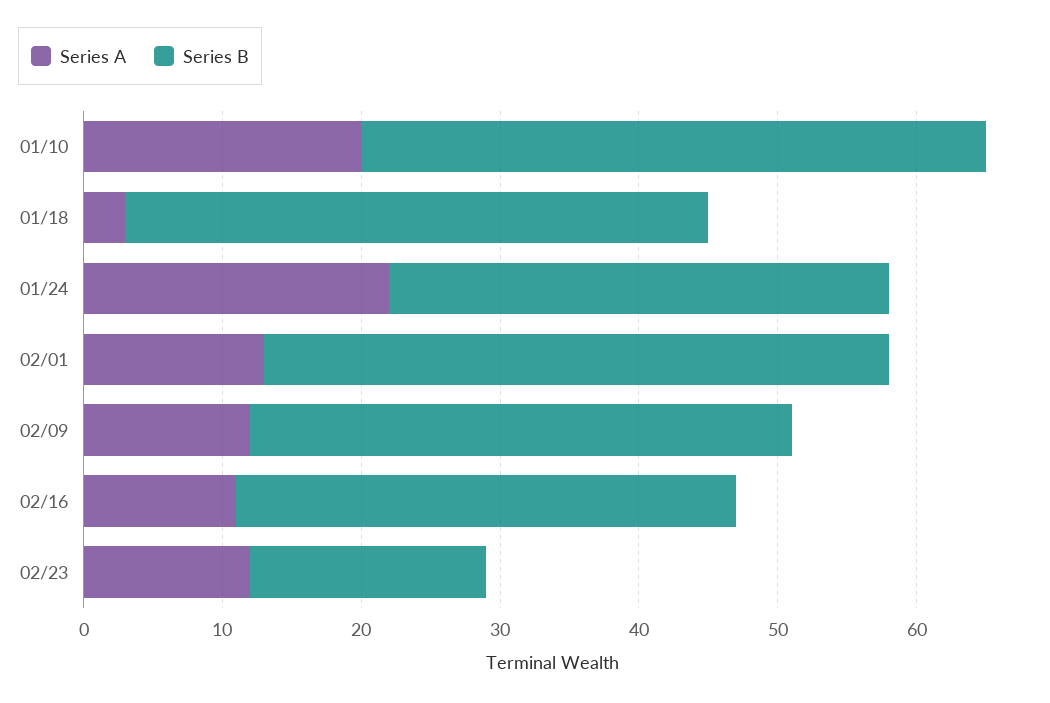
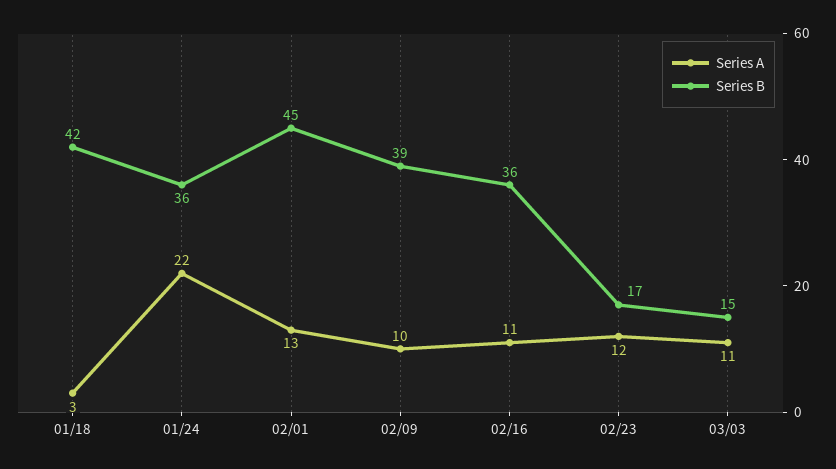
Series A, 01/10: 20 -> none
Series B, 01/10: 45 -> none
Series A, 02/09: 12 -> 10
Series A, 03/03: none -> 11
Series B, 03/03: none -> 15

